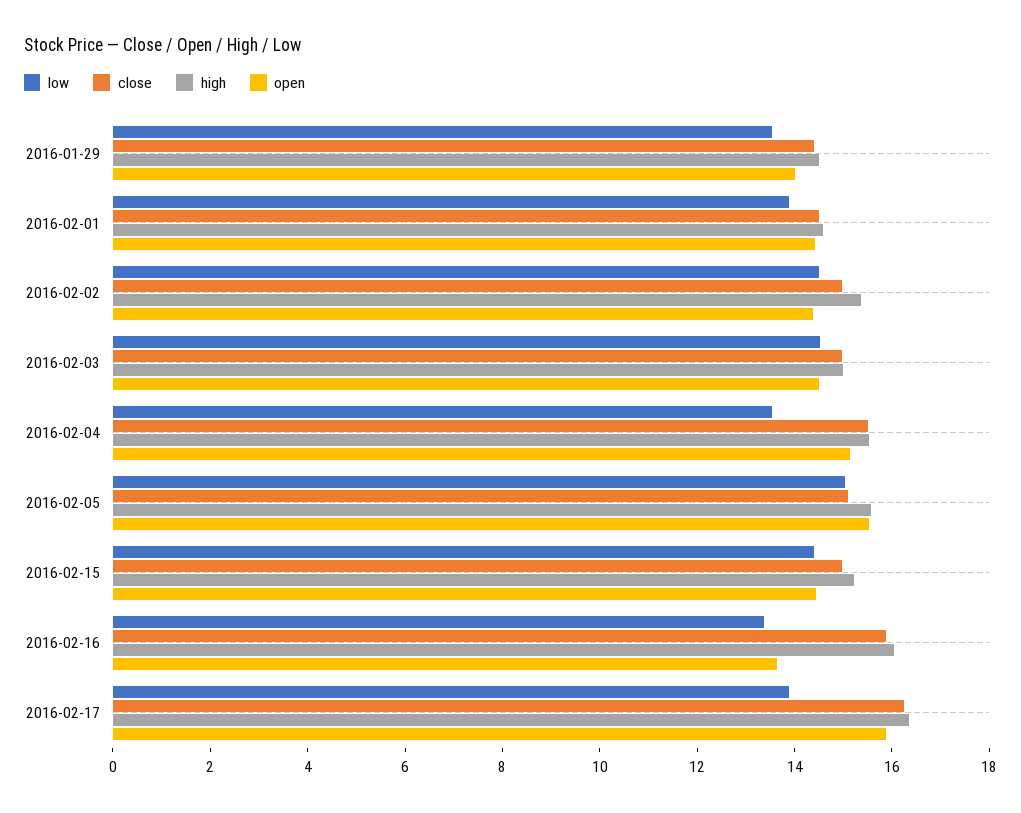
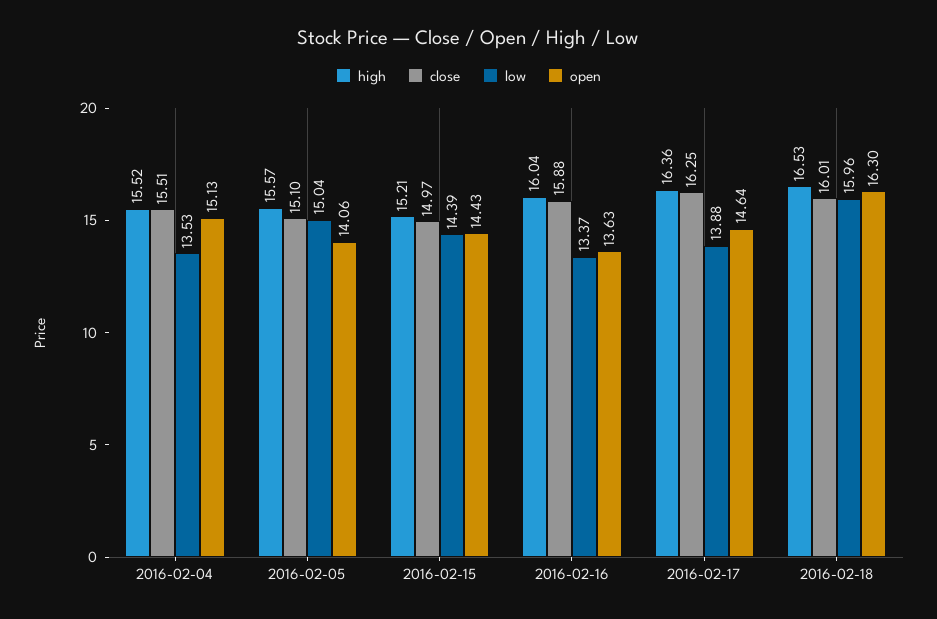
low, 2016-01-29: 13.5 -> none
close, 2016-01-29: 14.5 -> none
high, 2016-01-29: 14.5 -> none
open, 2016-01-29: 14 -> none
low, 2016-02-01: 14 -> none
close, 2016-02-01: 14.5 -> none
high, 2016-02-01: 14.5 -> none
open, 2016-02-01: 14.5 -> none
low, 2016-02-02: 14.5 -> none
close, 2016-02-02: 15 -> none
high, 2016-02-02: 15.5 -> none
open, 2016-02-02: 14.5 -> none
low, 2016-02-03: 14.5 -> none
close, 2016-02-03: 15 -> none
high, 2016-02-03: 15 -> none
open, 2016-02-03: 14.5 -> none
open, 2016-02-05: 15.5 -> 14.06
open, 2016-02-17: 16 -> 14.64
high, 2016-02-18: none -> 16.53
close, 2016-02-18: none -> 16.01
low, 2016-02-18: none -> 15.96
open, 2016-02-18: none -> 16.3

